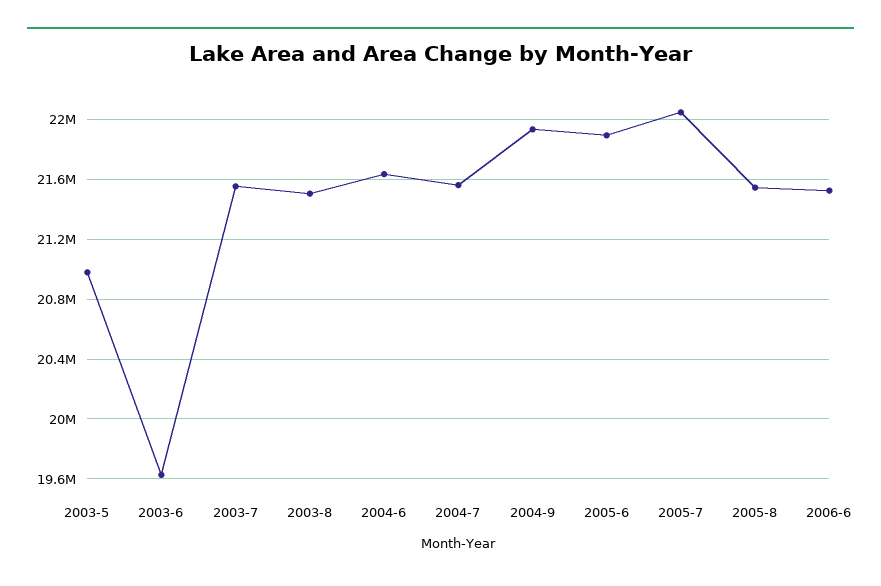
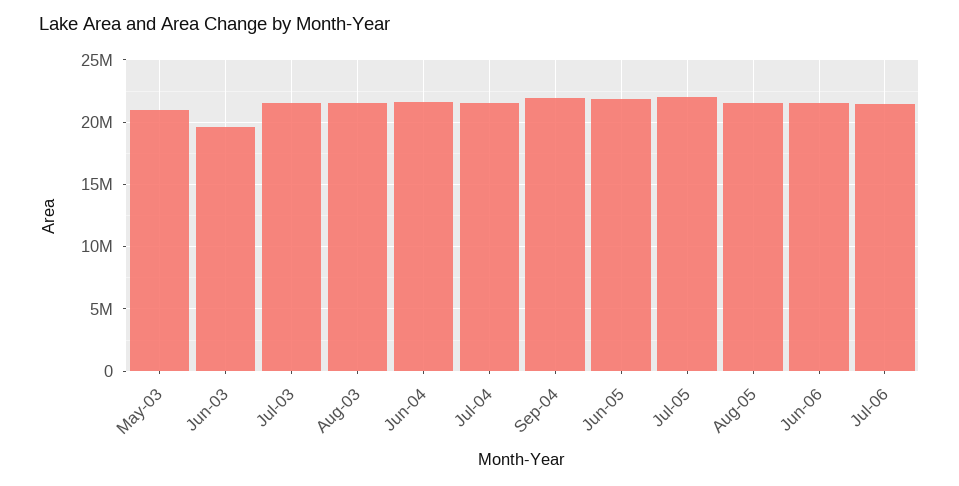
Jul-06: none -> 21500000

